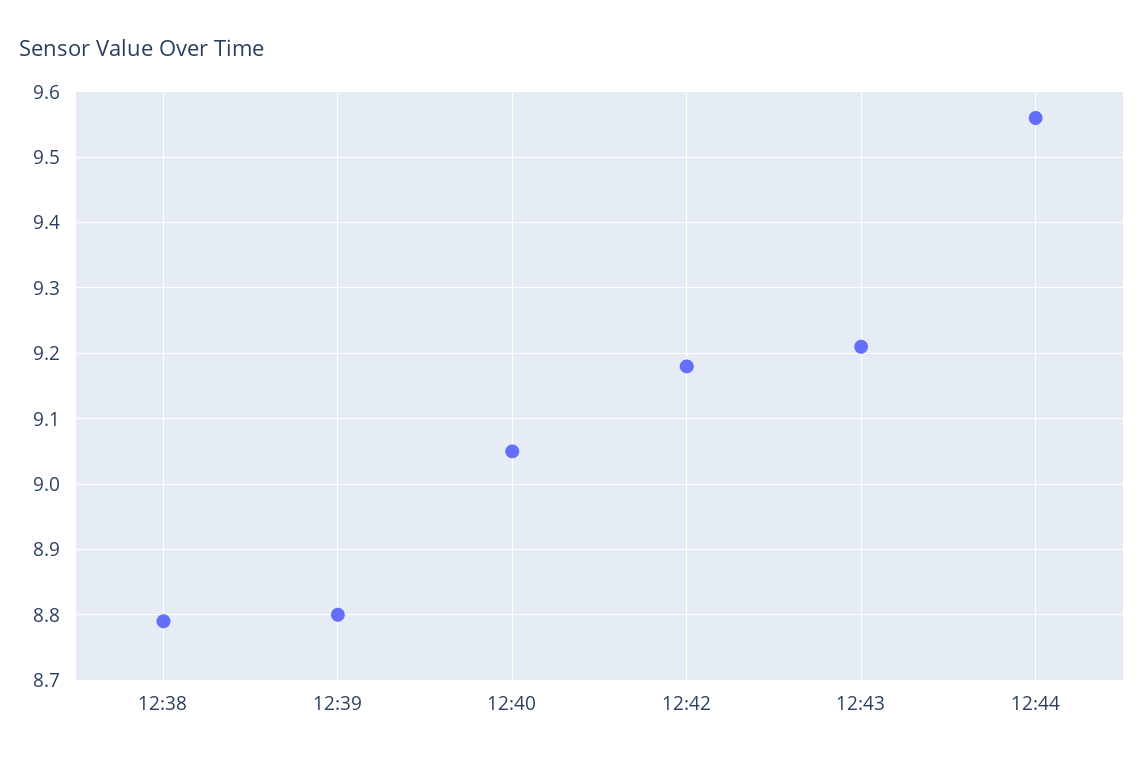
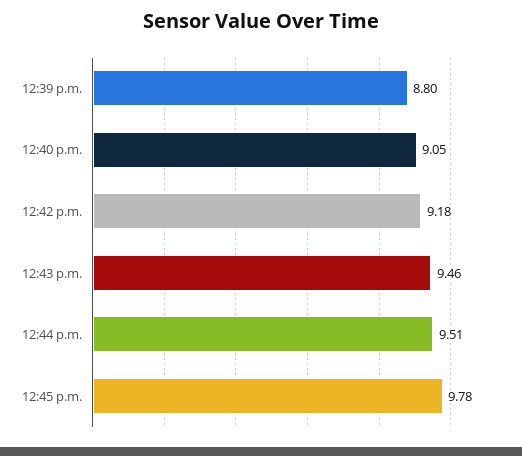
12:38: 8.79 -> none
12:43: 9.21 -> 9.46
12:44: 9.56 -> 9.51
12:45 p.m.: none -> 9.78

